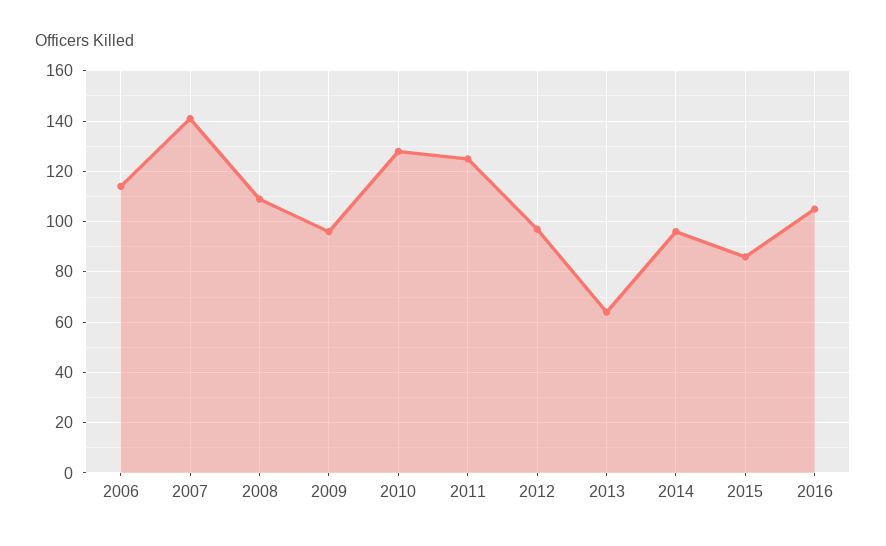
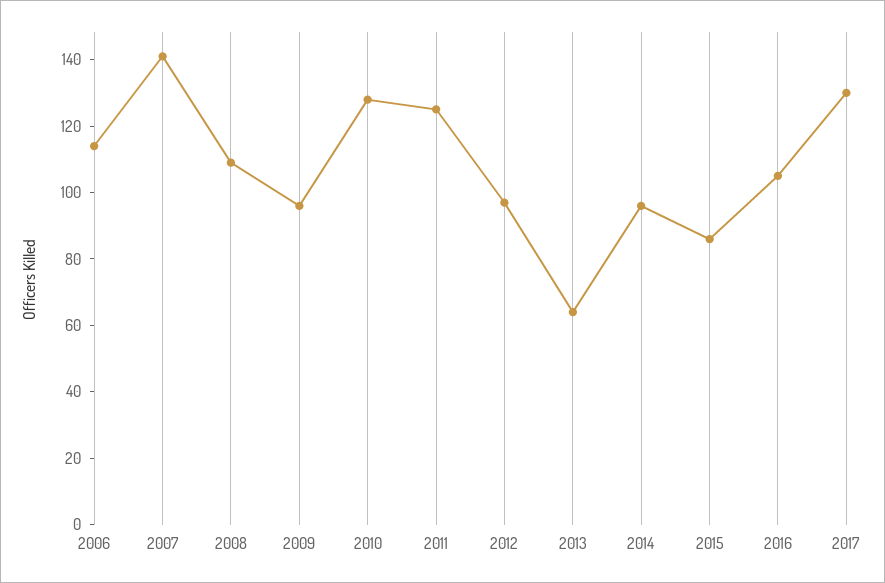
2017: none -> 130

